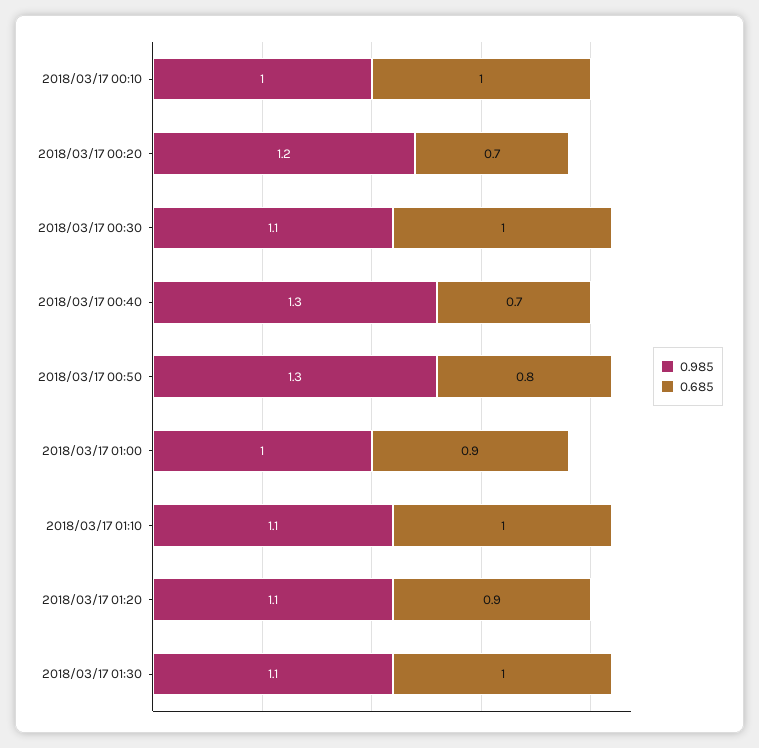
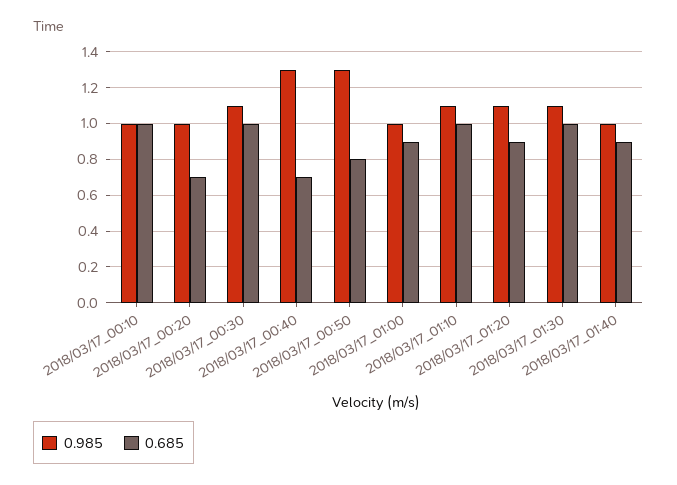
0.985, 2018/03/17 00:20: 1.2 -> 1
0.985, 2018/03/17_01:40: none -> 1
0.685, 2018/03/17_01:40: none -> 0.9

